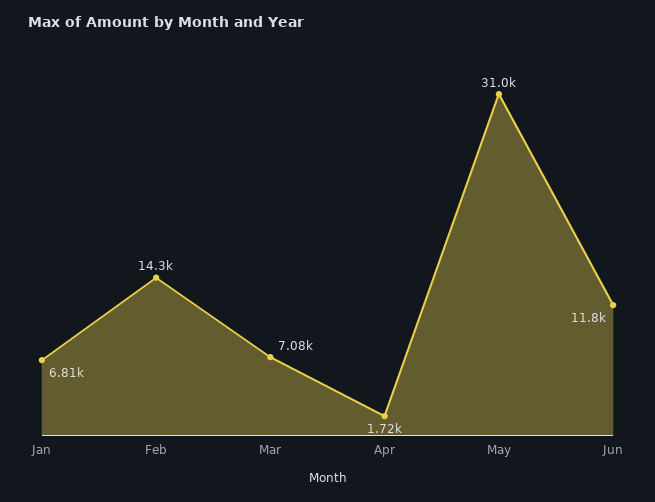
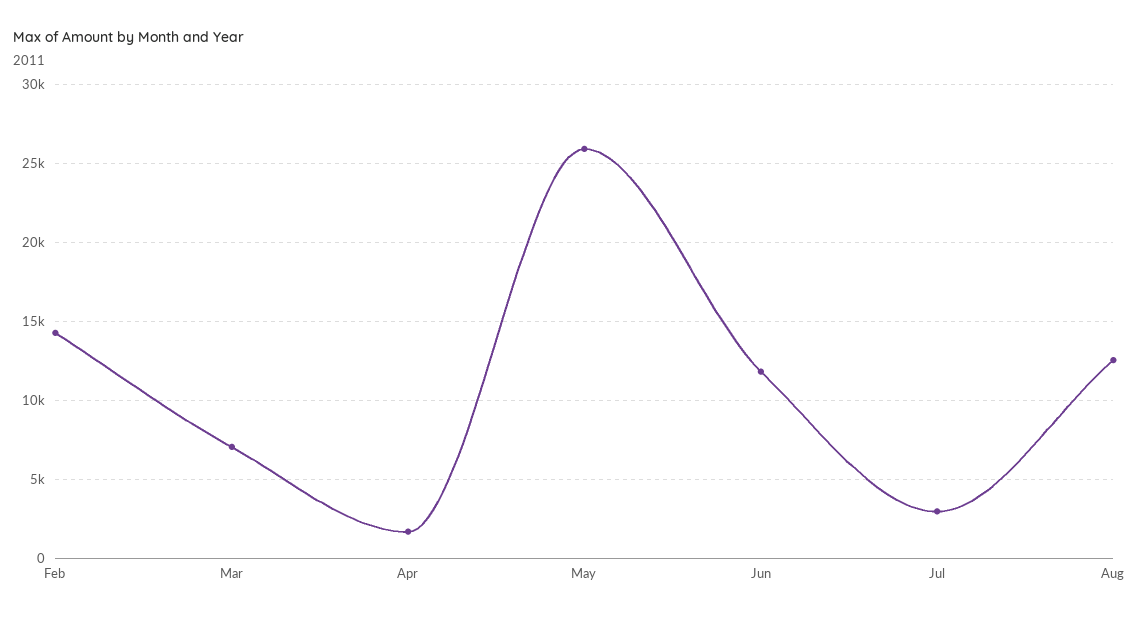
Jan: 6810 -> none
May: 31000 -> 26000
Jul: none -> 3000
Aug: none -> 12500

